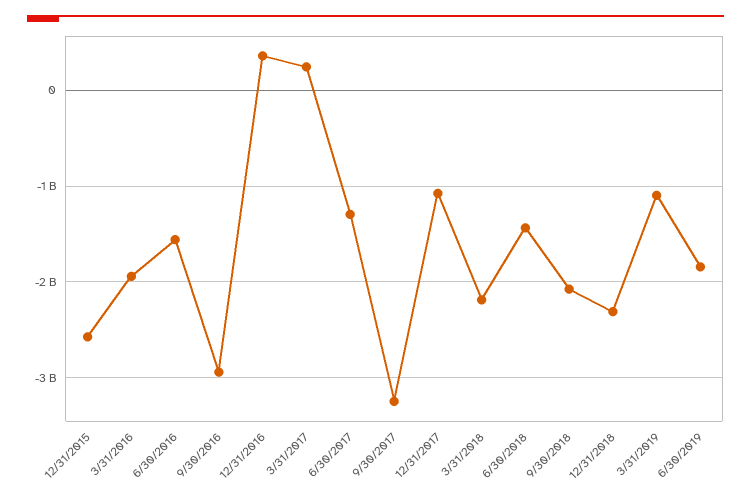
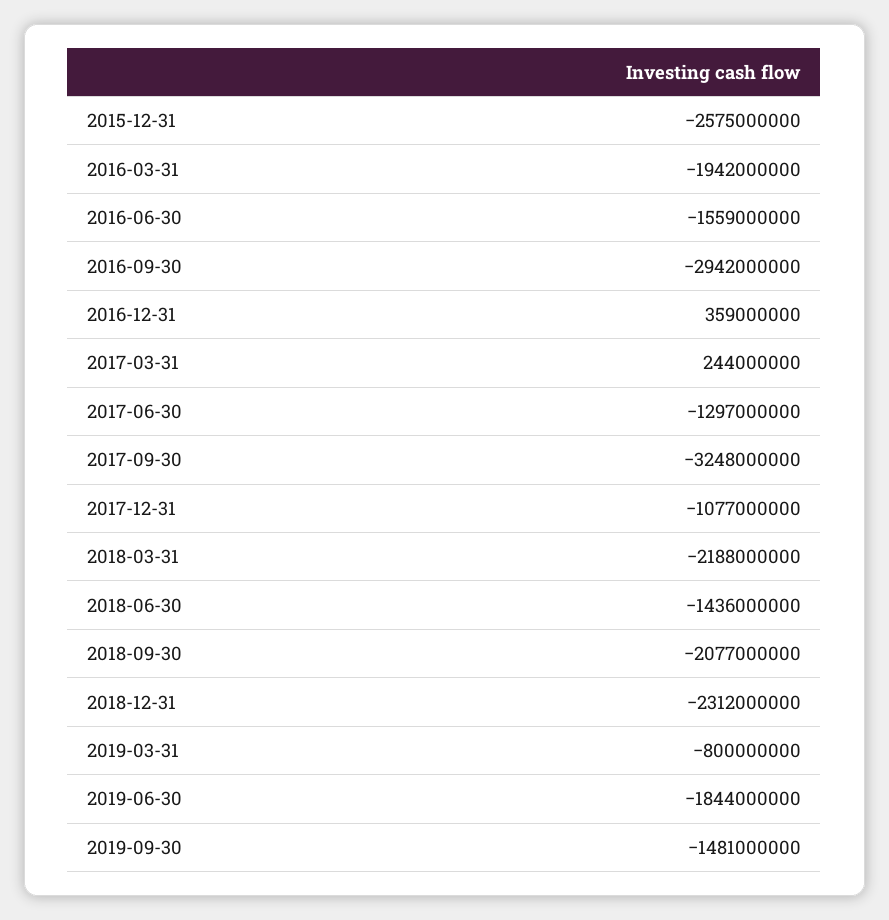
3/31/2019: -1100000000 -> -800000000
2019-09-30: none -> -1481000000

